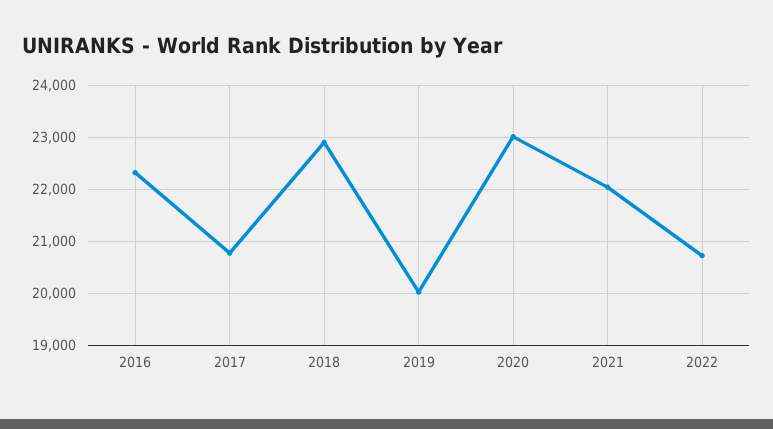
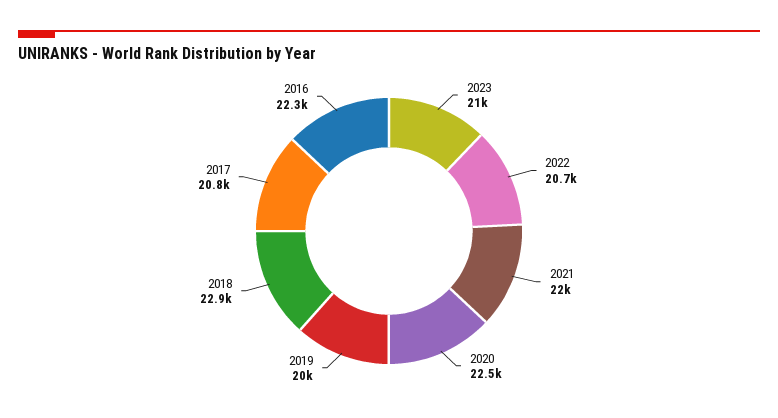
2020: 23000 -> 22500
2023: none -> 21000

